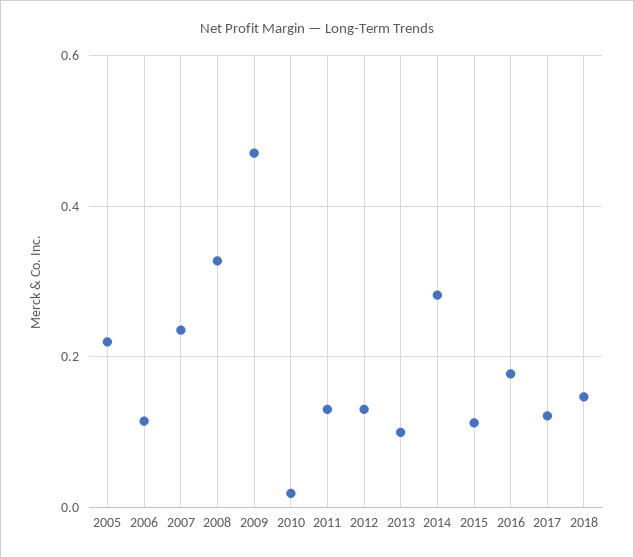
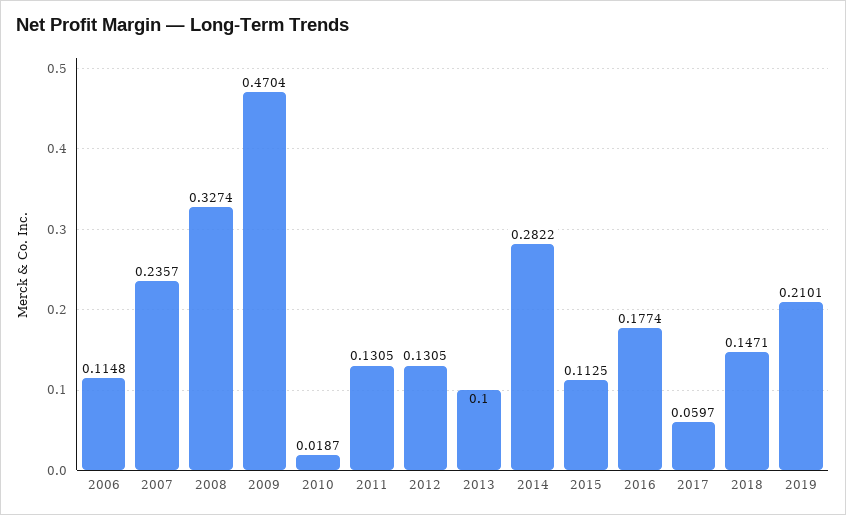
2005: 0.22 -> none
2017: 0.12 -> 0.0597
2019: none -> 0.2101

